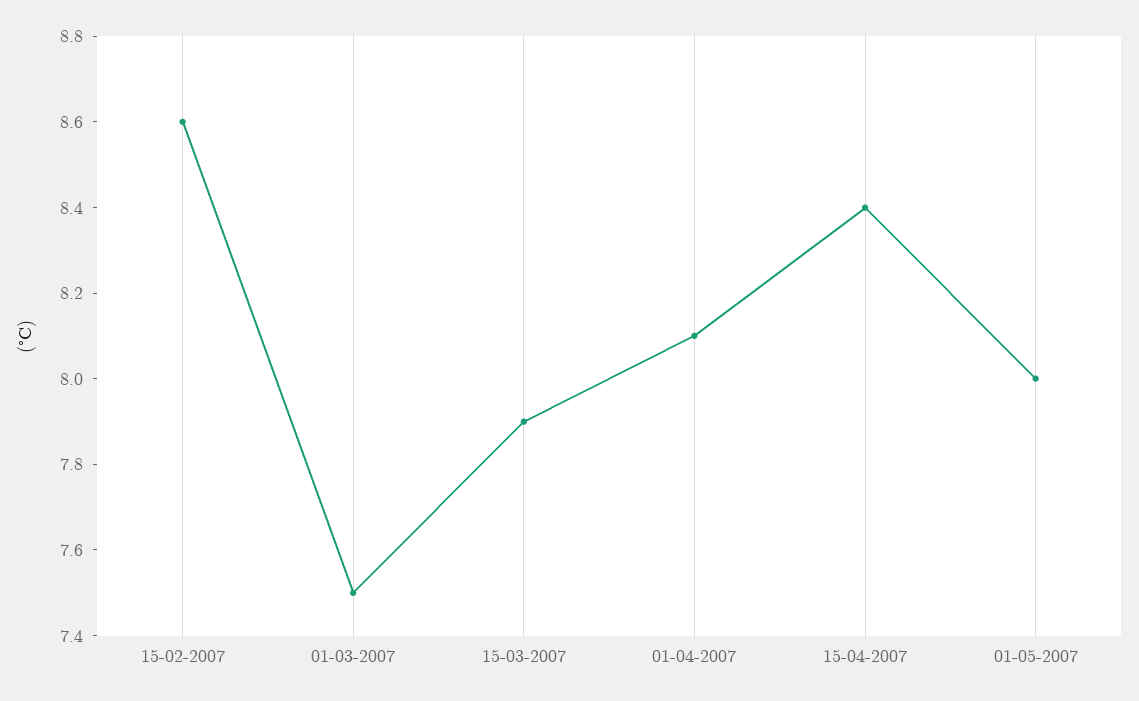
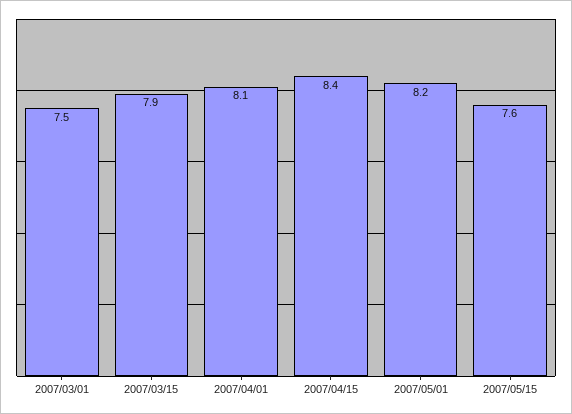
15-02-2007: 8.6 -> none
01-05-2007: 8 -> 8.2
2007/05/15: none -> 7.6

